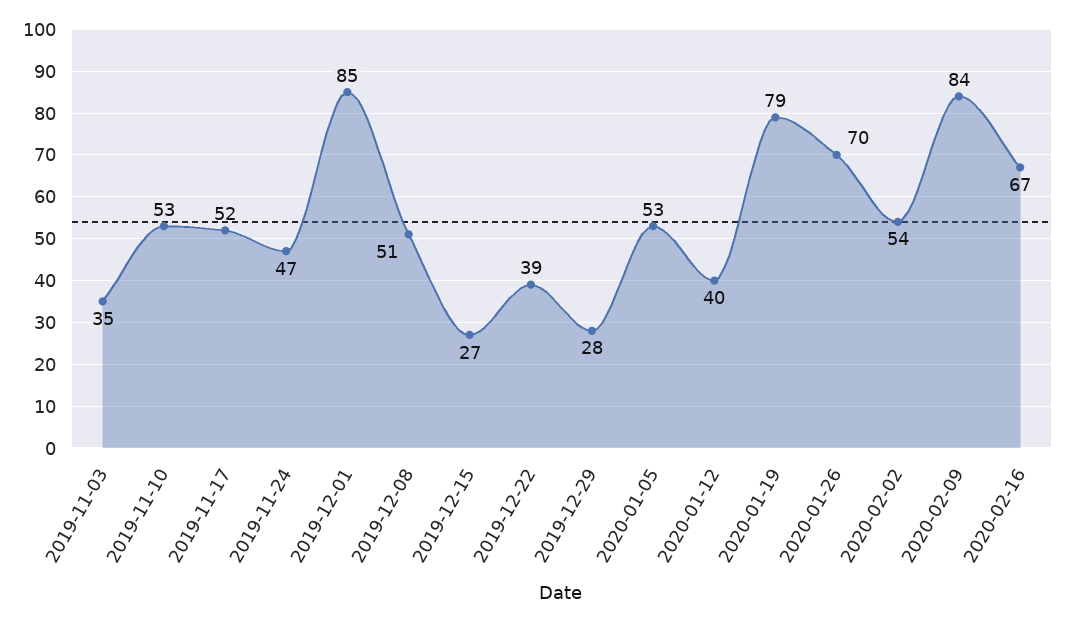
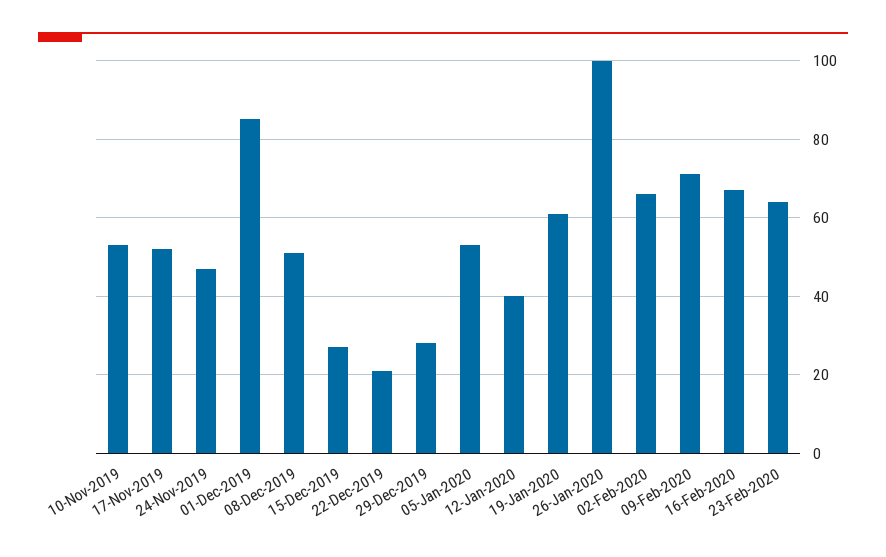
2019-11-03: 35 -> none
2019-12-22: 39 -> 20
2020-01-19: 79 -> 60
2020-01-26: 70 -> 100
2020-02-02: 54 -> 65
2020-02-09: 84 -> 70
23-Feb-2020: none -> 65

